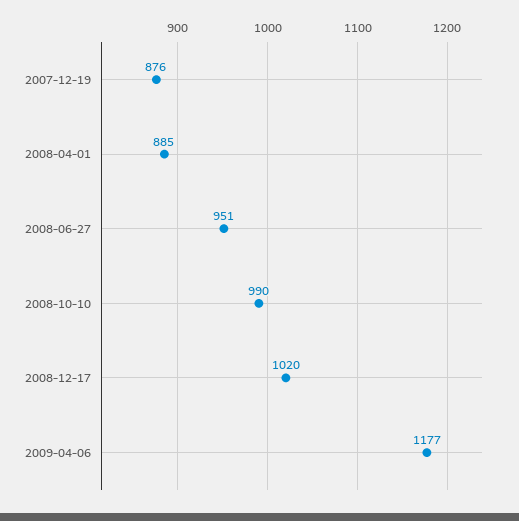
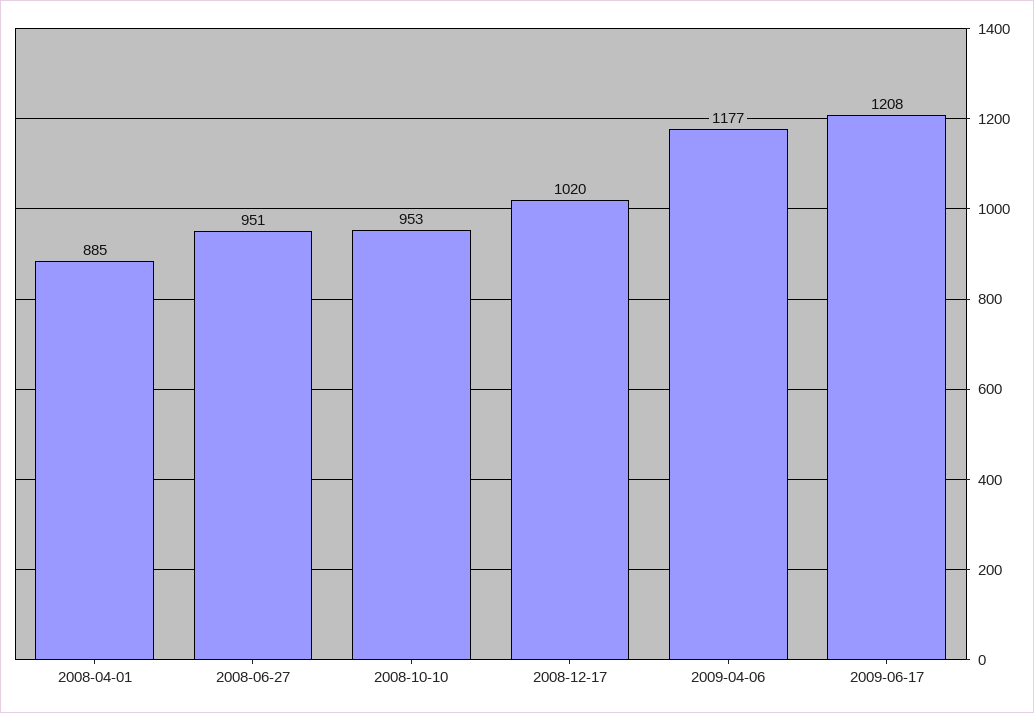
2007-12-19: 876 -> none
2008-10-10: 990 -> 953
2009-06-17: none -> 1208

